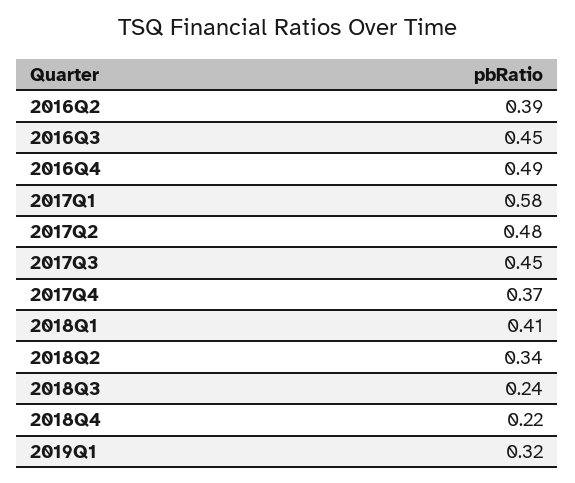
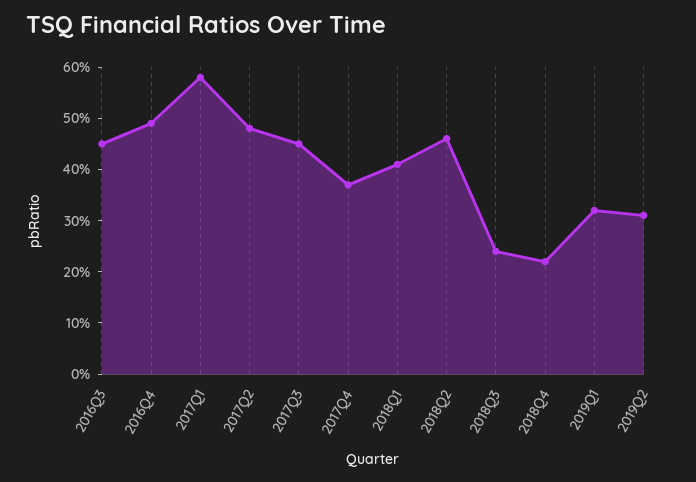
2016Q2: 0.39 -> none
2018Q2: 0.34 -> 0.45
2019Q2: none -> 0.3

